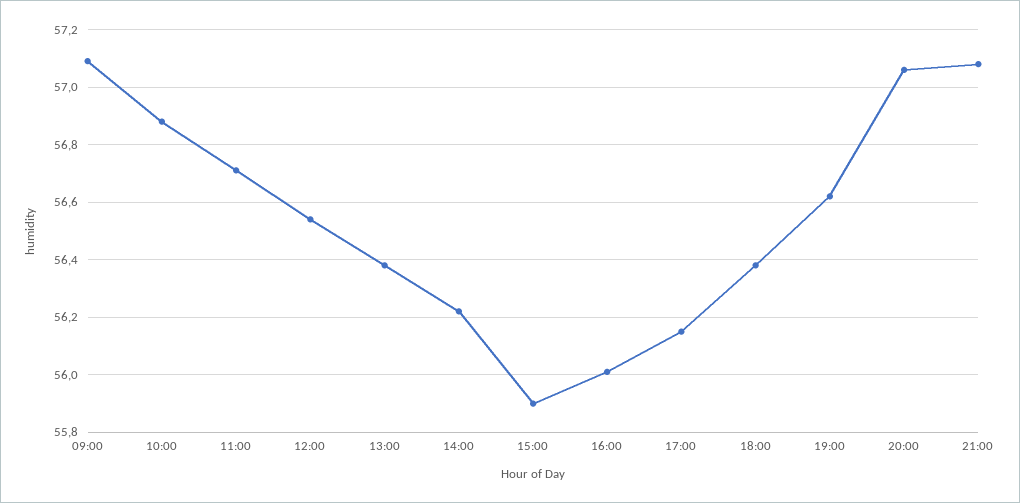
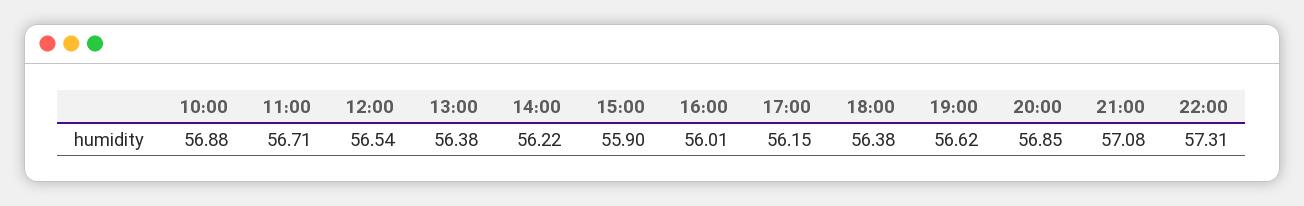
09:00: 57.1 -> none
20:00: 57.05 -> 56.85
22:00: none -> 57.31

